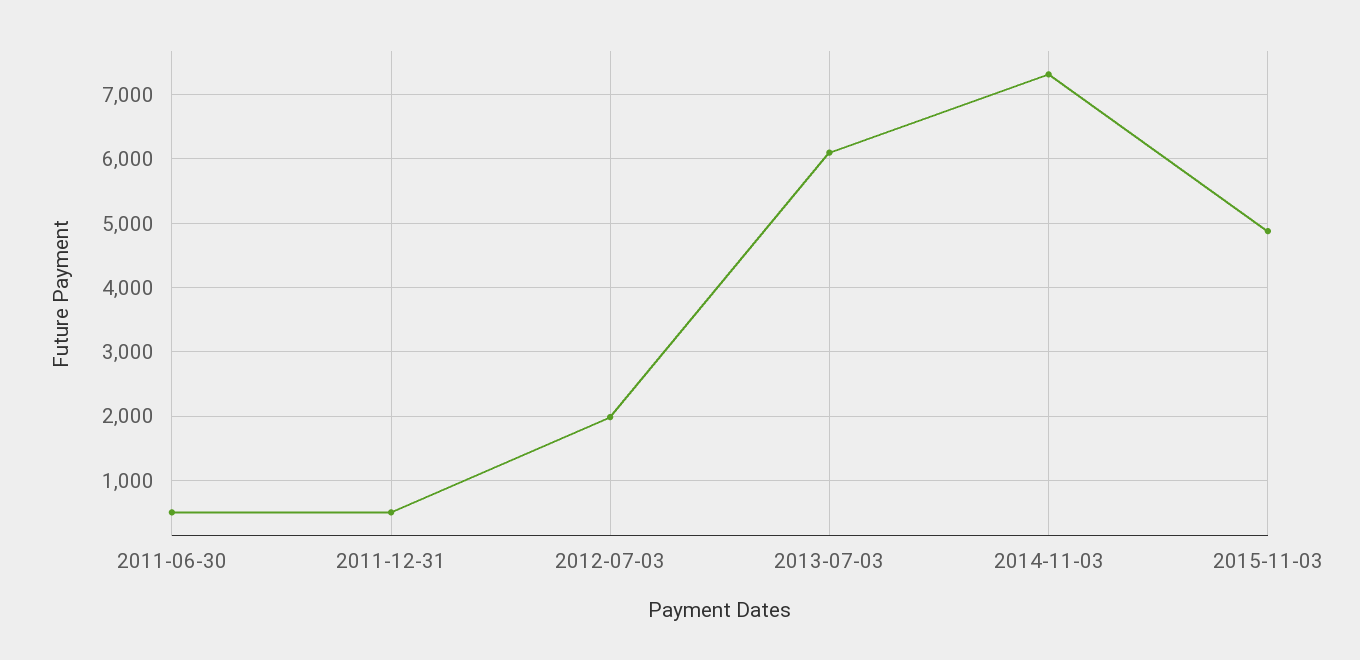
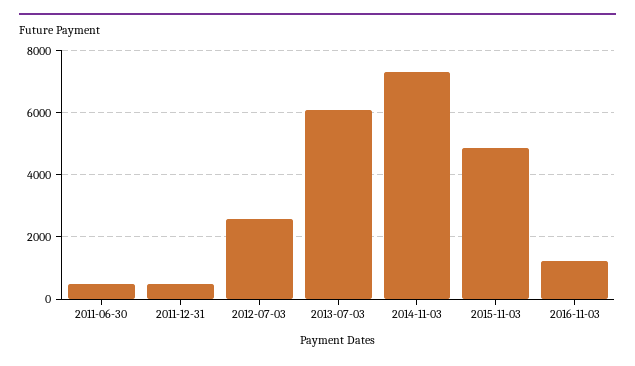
2012-07-03: 2000 -> 2600
2016-11-03: none -> 1200

